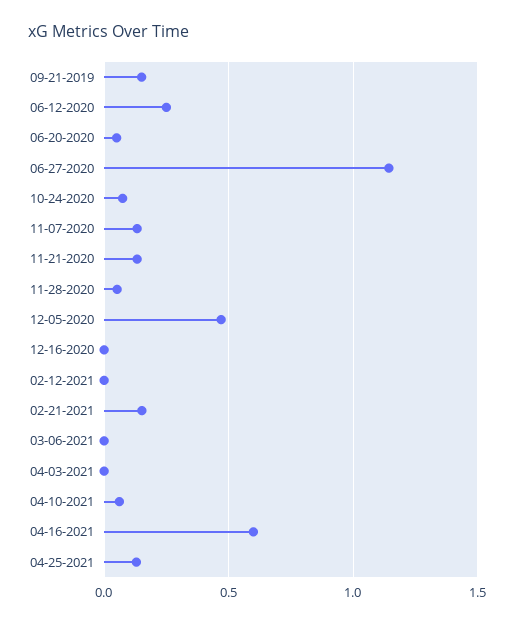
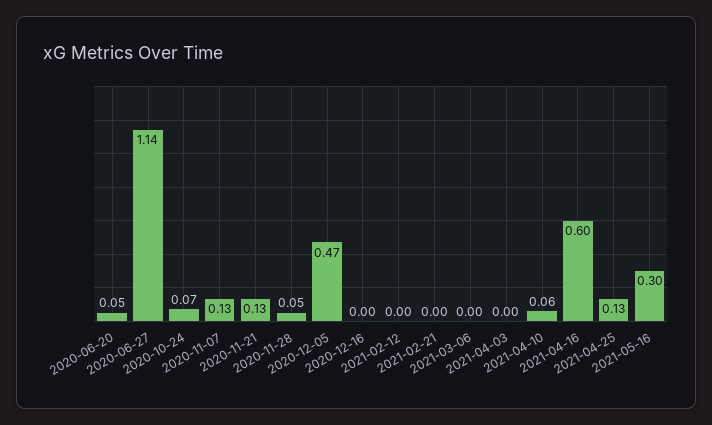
09-21-2019: 0.15 -> none
06-12-2020: 0.25 -> none
02-21-2021: 0.15 -> 0
2021-05-16: none -> 0.3

